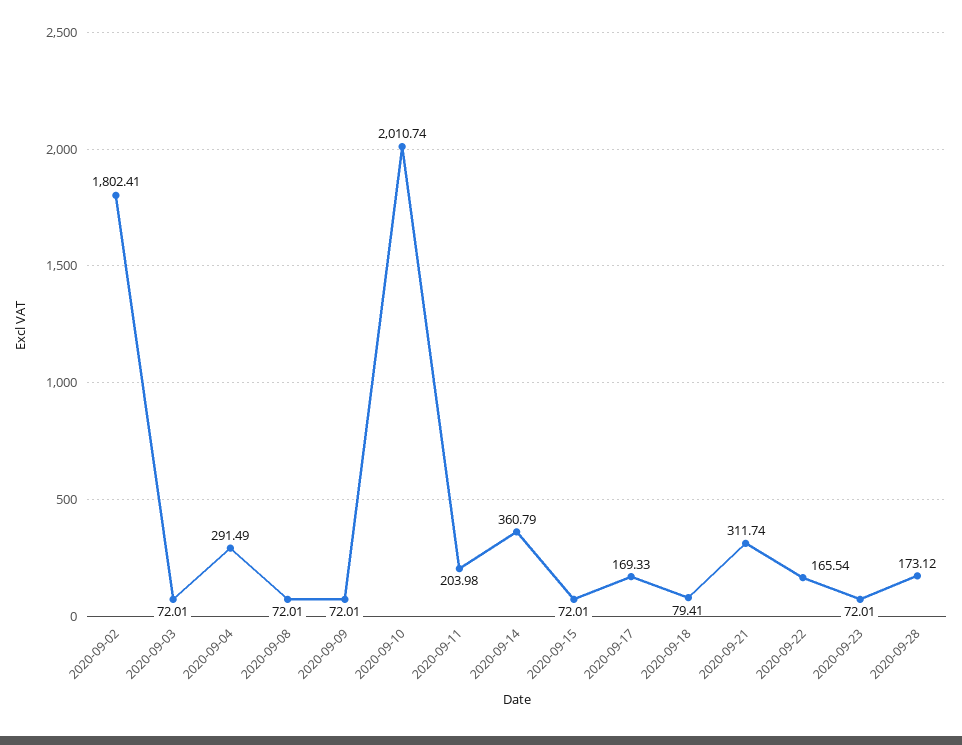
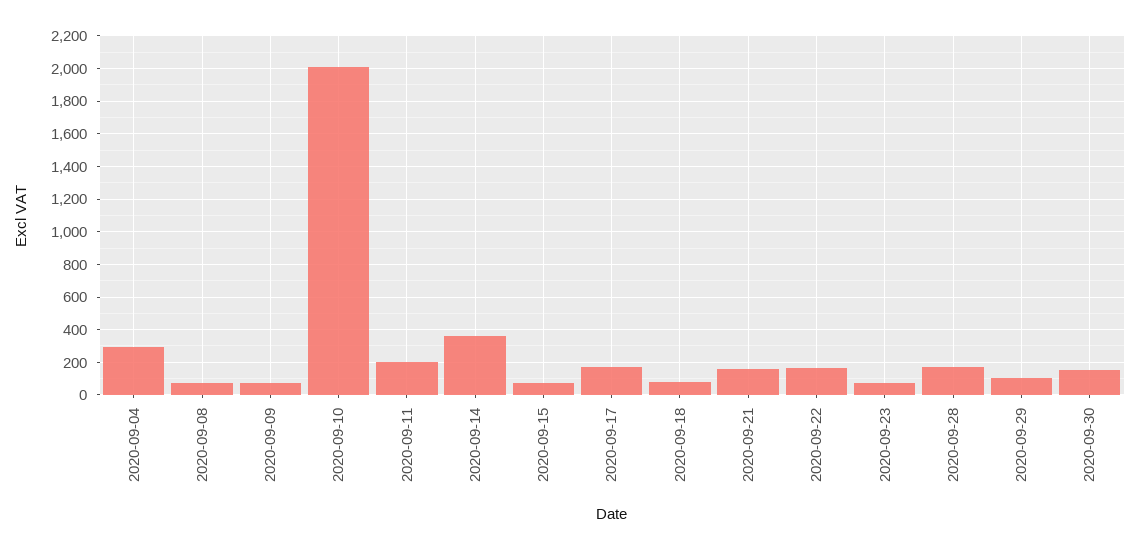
2020-09-02: 1802.41 -> none
2020-09-03: 72.01 -> none
2020-09-21: 311.74 -> 150
2020-09-29: none -> 100
2020-09-30: none -> 150

